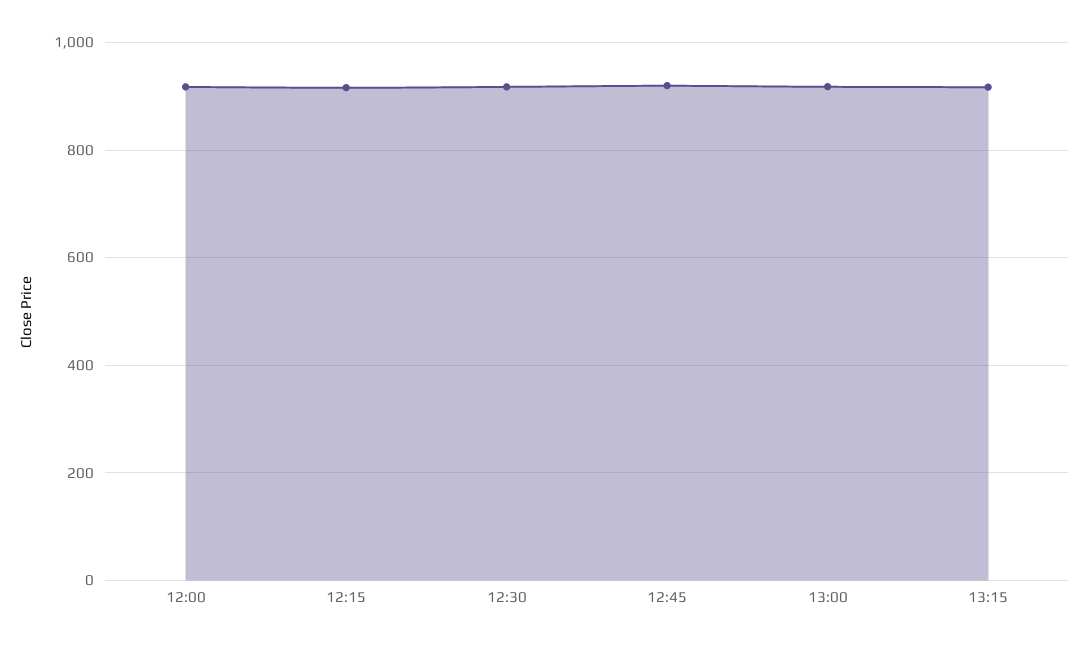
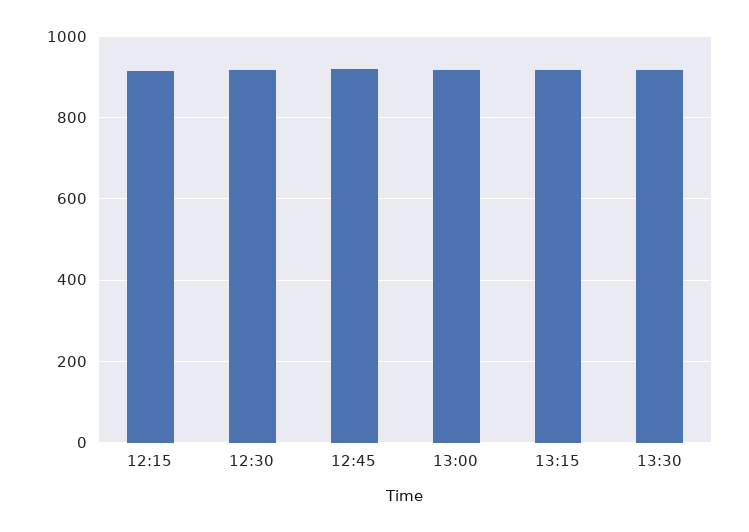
12:00: 920 -> none
13:30: none -> 920

